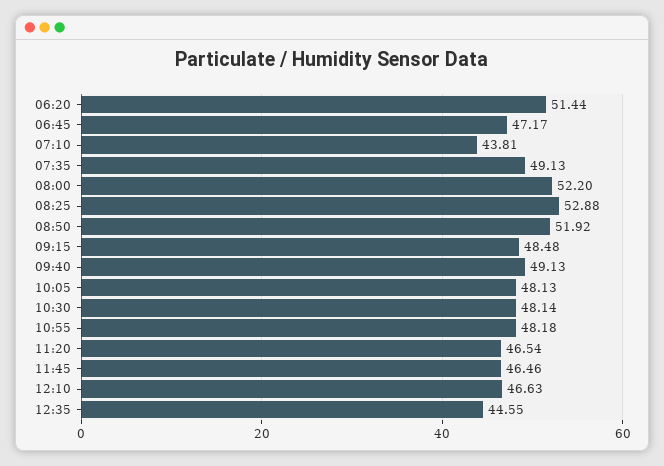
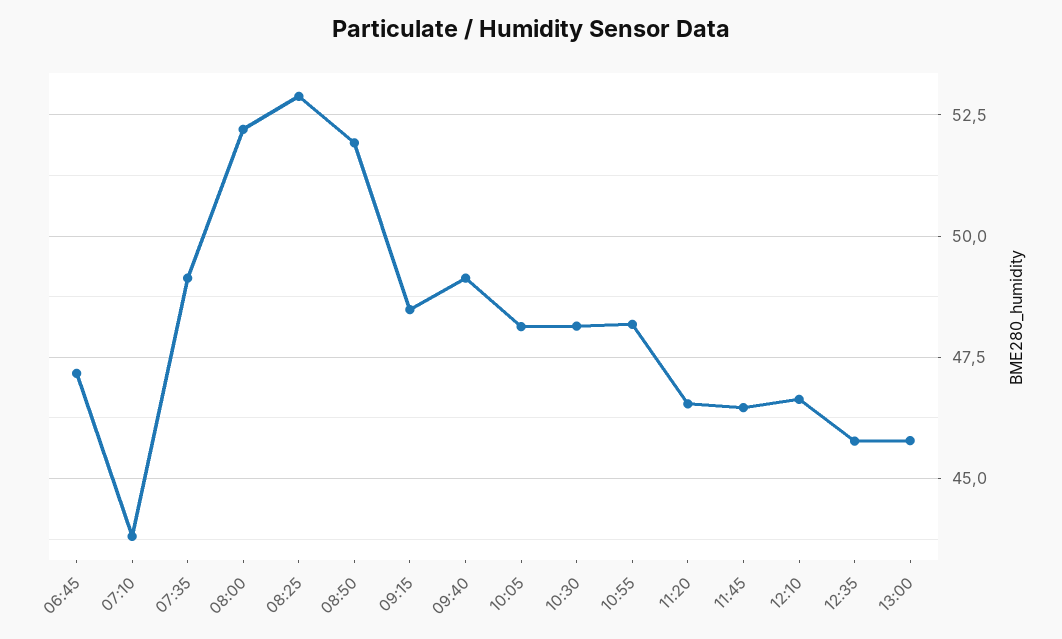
06:20: 51.44 -> none
12:35: 44.55 -> 45.75
13:00: none -> 45.75

